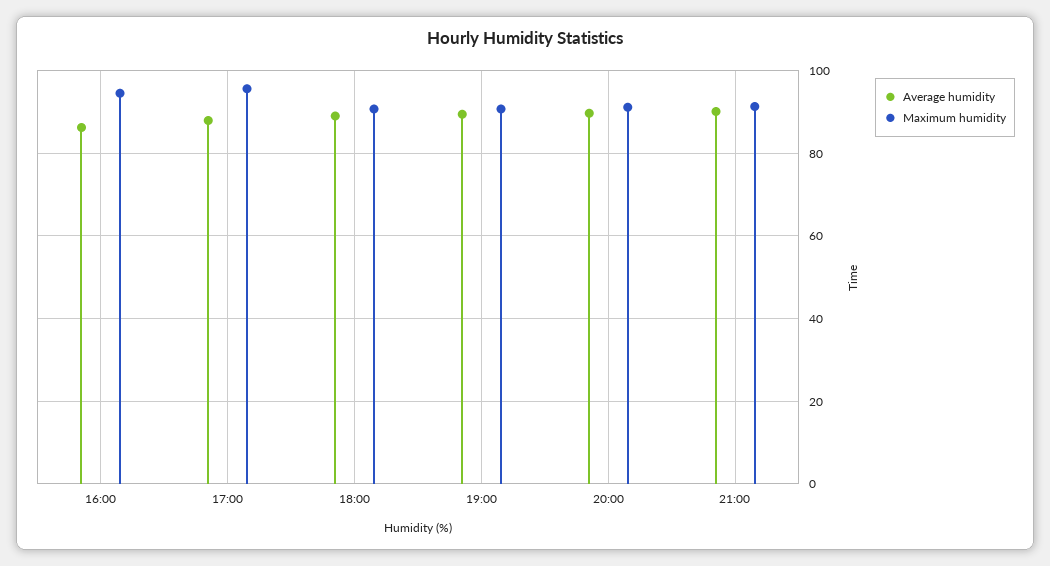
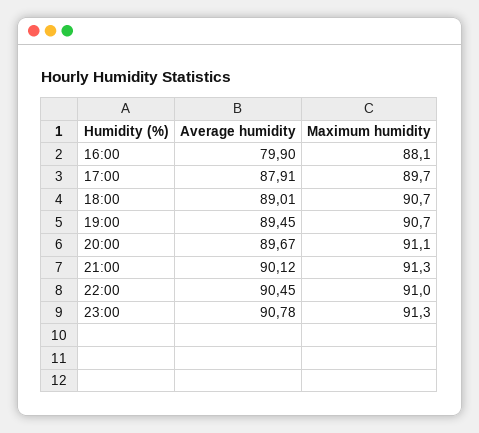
Average humidity, 16:00: 86 -> 79.9
Maximum humidity, 16:00: 94 -> 88.1
Maximum humidity, 17:00: 96 -> 89.7
Average humidity, 22:00: none -> 90.45
Maximum humidity, 22:00: none -> 91
Average humidity, 23:00: none -> 90.78
Maximum humidity, 23:00: none -> 91.3

